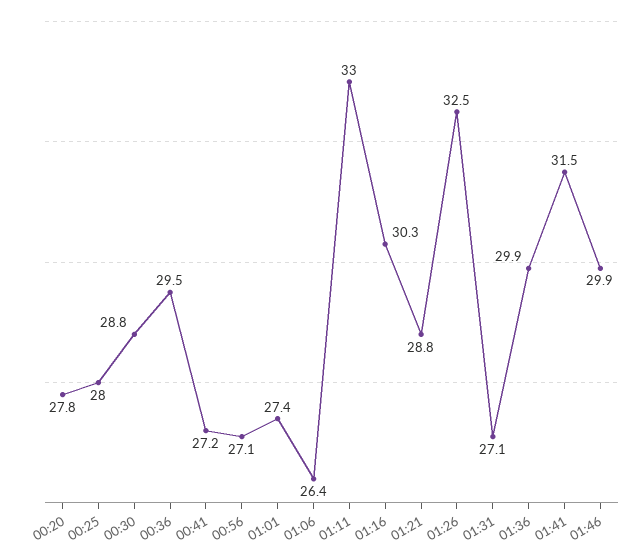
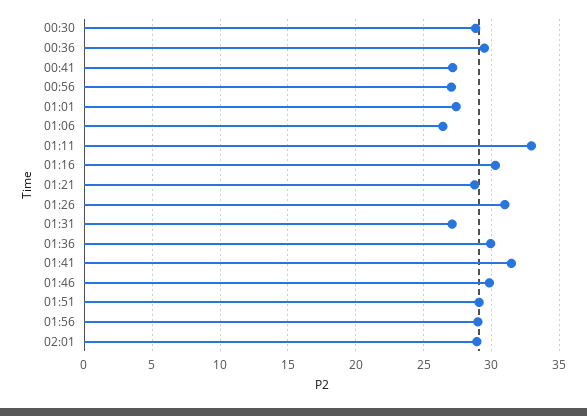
00:20: 27.8 -> none
00:25: 28 -> none
01:26: 32.5 -> 31
01:51: none -> 29
01:56: none -> 29
02:01: none -> 29

